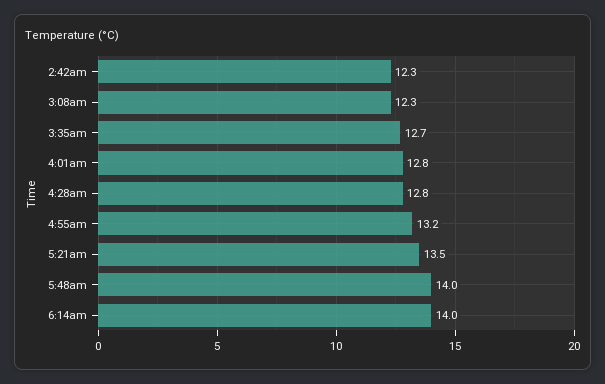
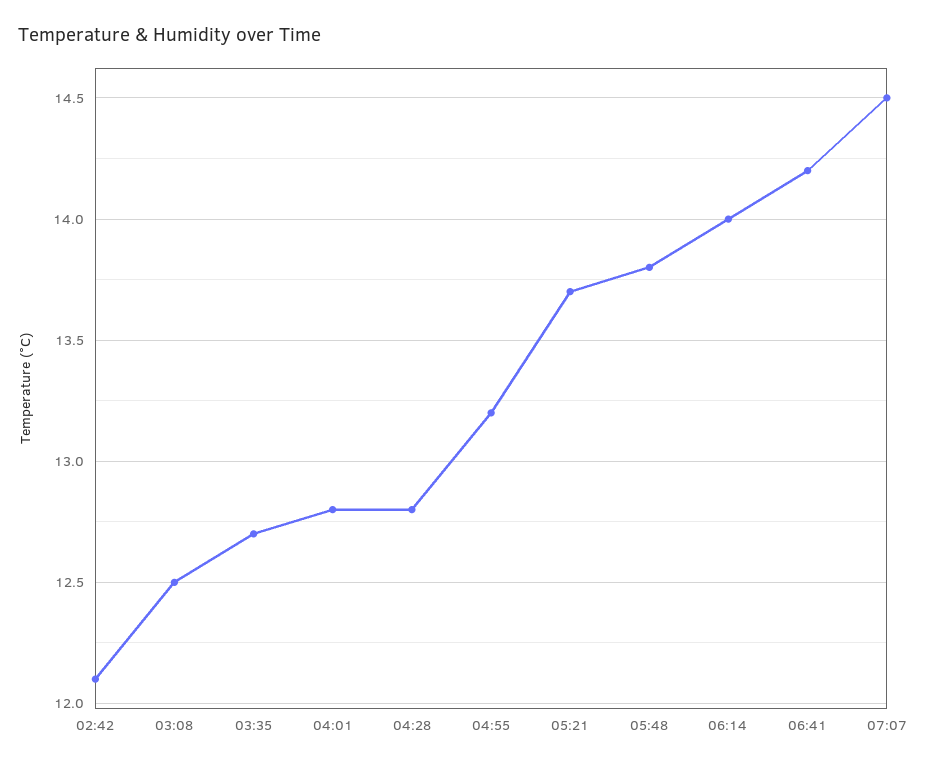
2:42am: 12.3 -> 12.1
3:08am: 12.3 -> 12.5
5:21am: 13.5 -> 13.7
5:48am: 14 -> 13.8
06:41: none -> 14.2
07:07: none -> 14.5

